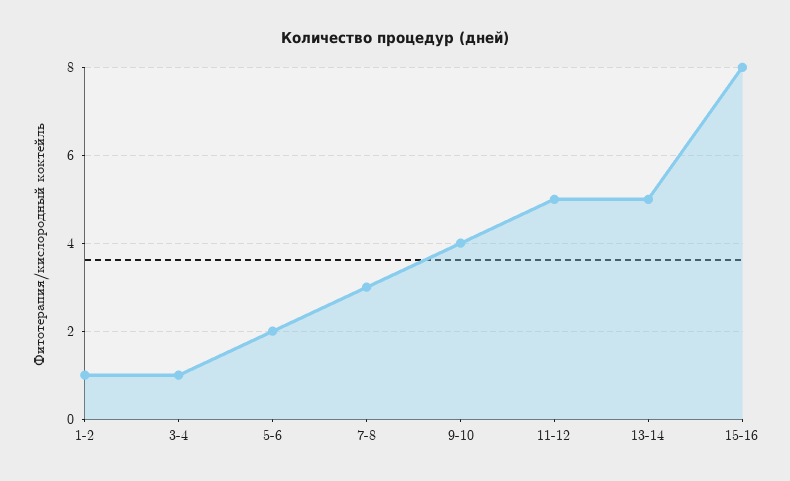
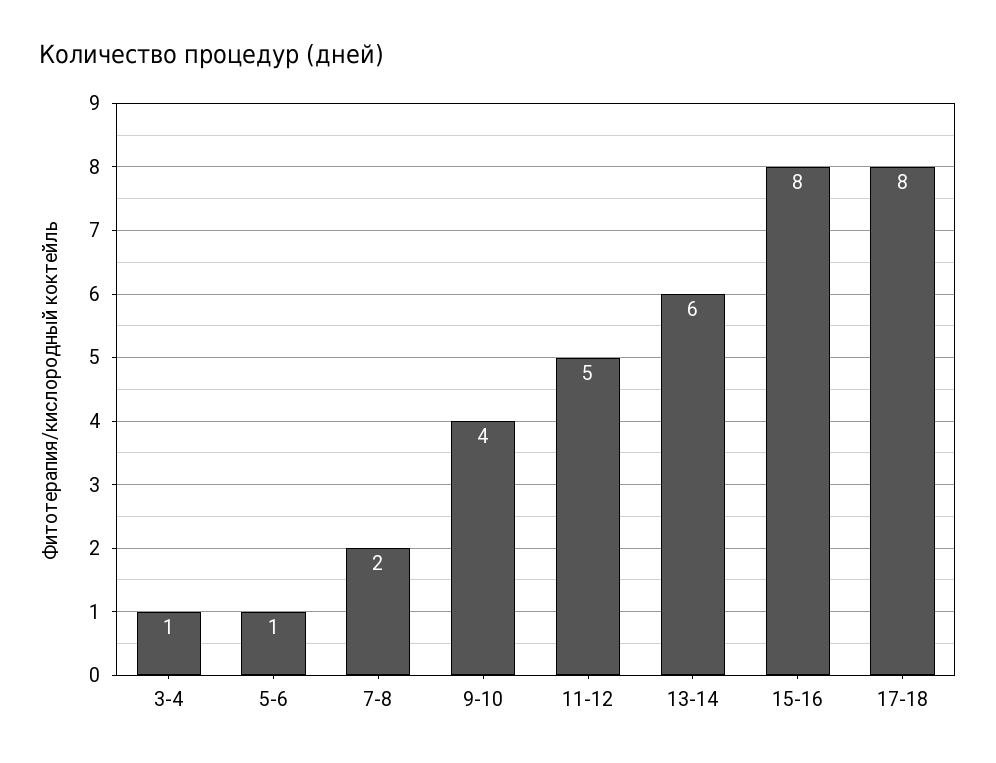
1-2: 1 -> none
5-6: 2 -> 1
7-8: 3 -> 2
13-14: 5 -> 6
17-18: none -> 8

